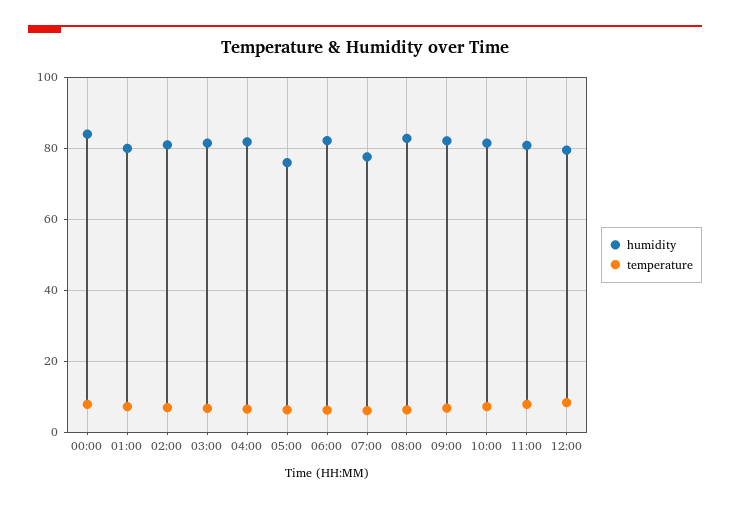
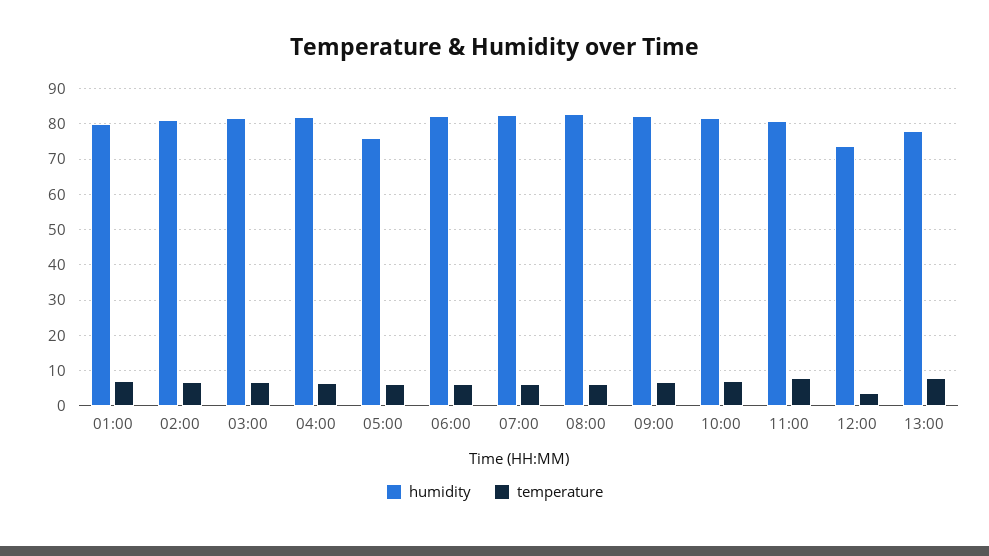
humidity, 00:00: 84 -> none
temperature, 00:00: 8 -> none
humidity, 07:00: 78 -> 82
humidity, 12:00: 80 -> 74
temperature, 12:00: 8 -> 4
humidity, 13:00: none -> 78
temperature, 13:00: none -> 8

